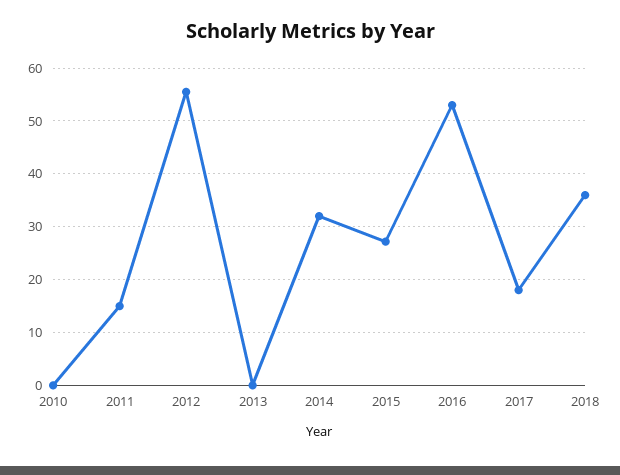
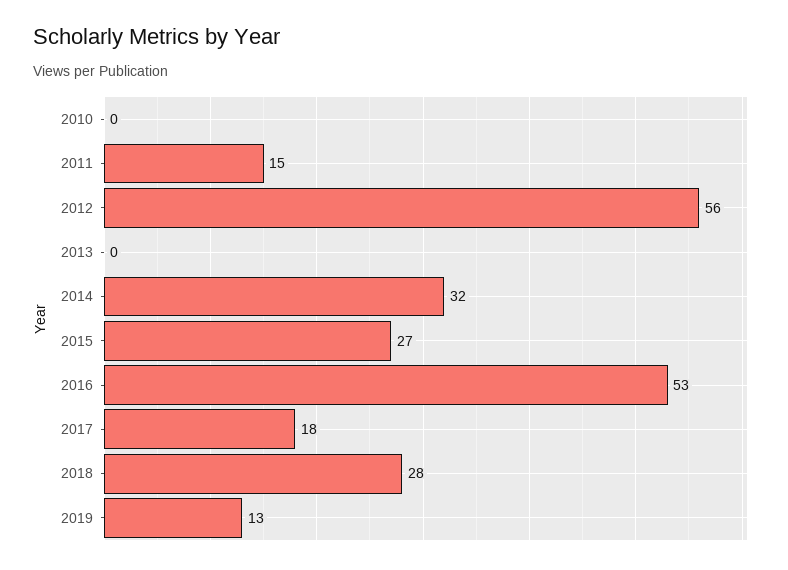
2018: 36 -> 28
2019: none -> 13

